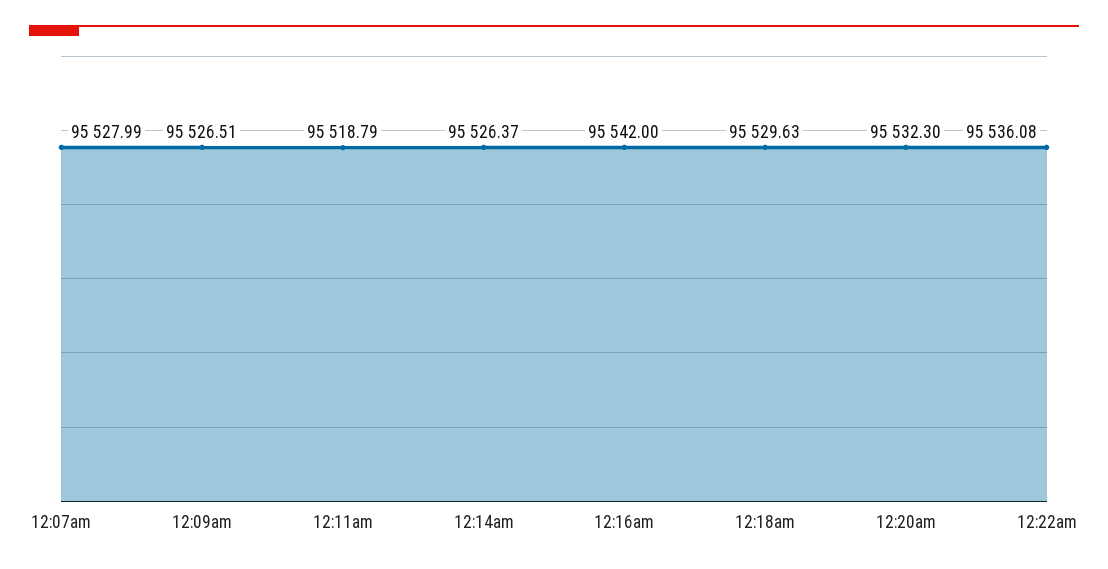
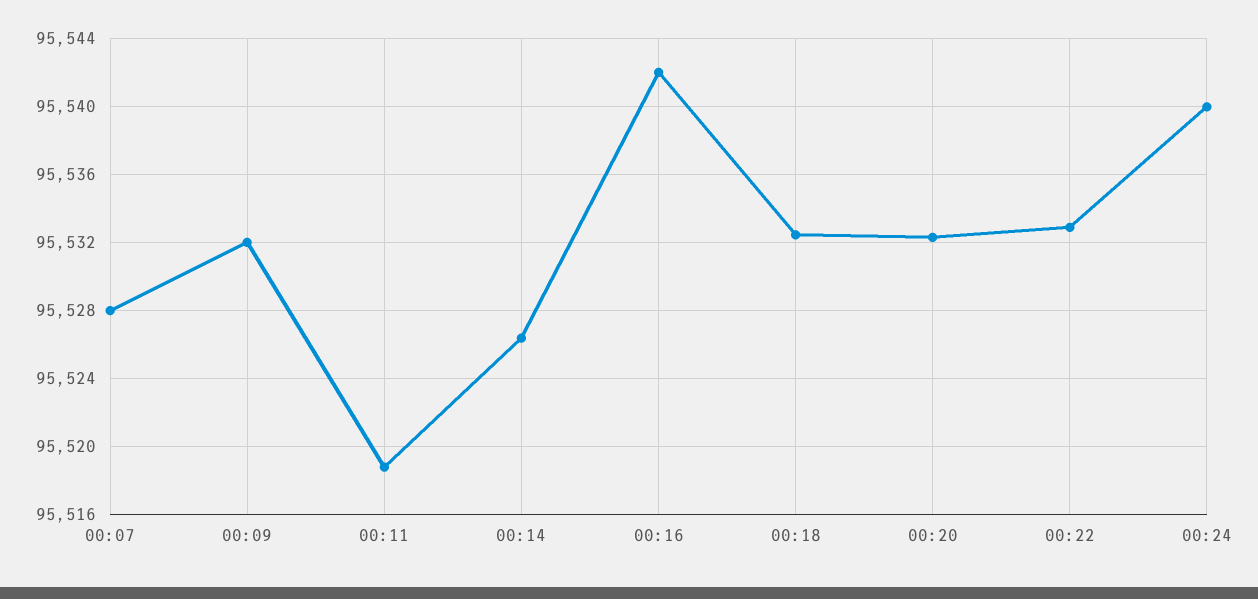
12:09am: 95526.51 -> 95532
12:18am: 95529.63 -> 95532.5
12:22am: 95536.08 -> 95533
00:24: none -> 95540

